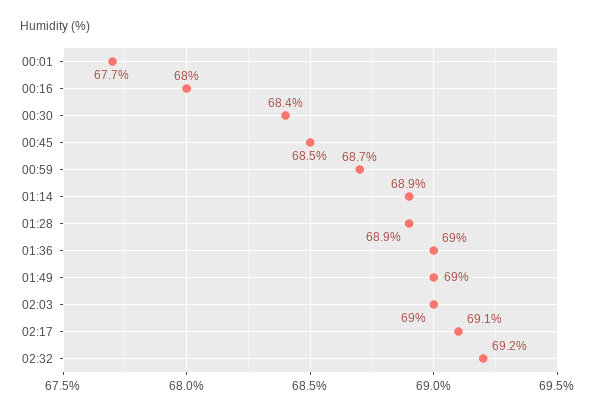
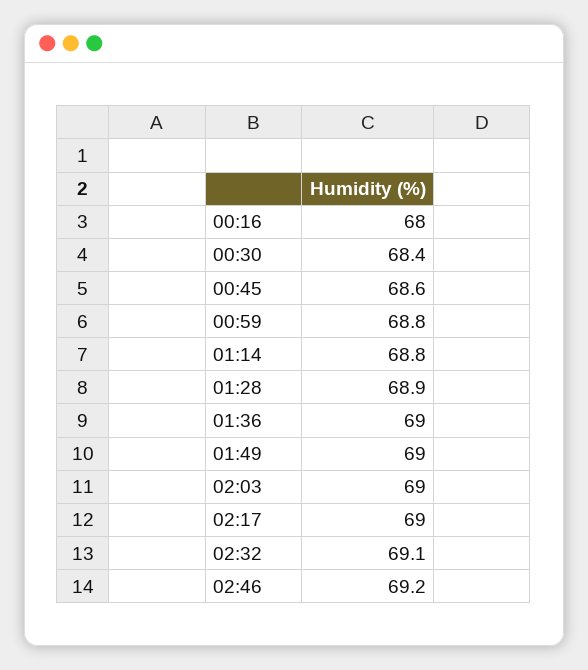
00:01: 67.7 -> none
00:45: 68.5 -> 68.6
00:59: 68.7 -> 68.8
01:14: 68.9 -> 68.8
02:17: 69.1 -> 69
02:32: 69.2 -> 69.1
02:46: none -> 69.2

